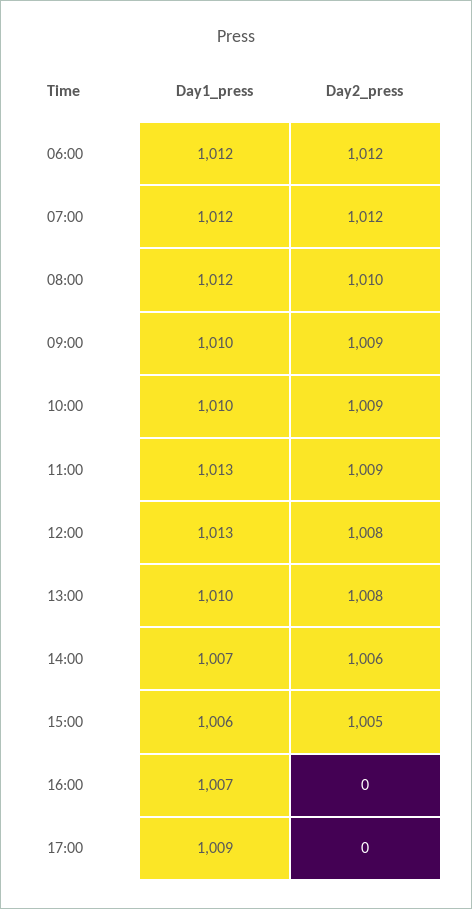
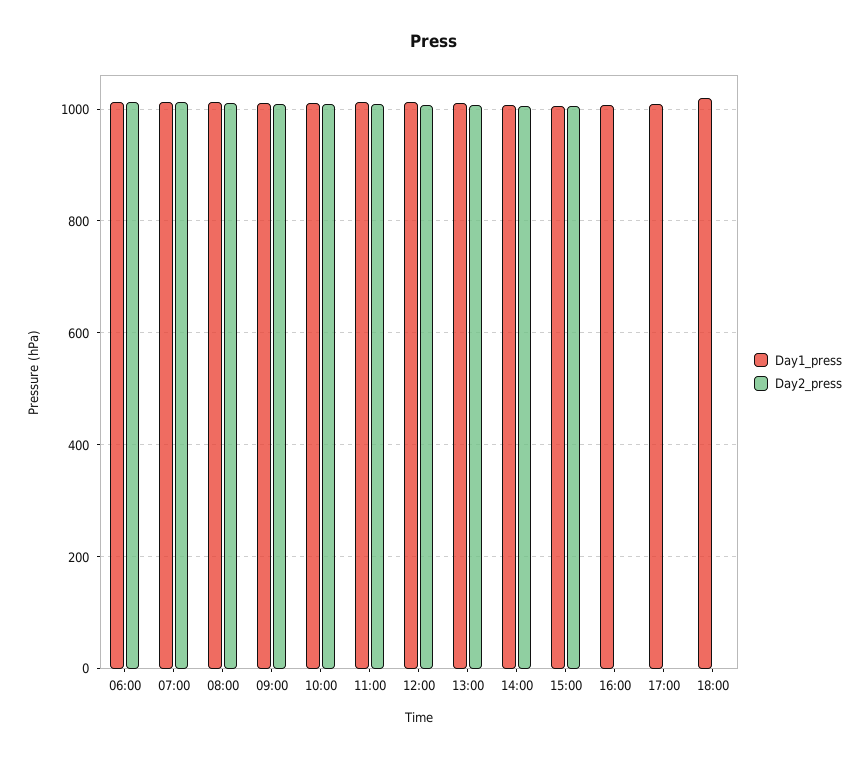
Day1_press, 18:00: none -> 1020
Day2_press, 18:00: none -> 0

